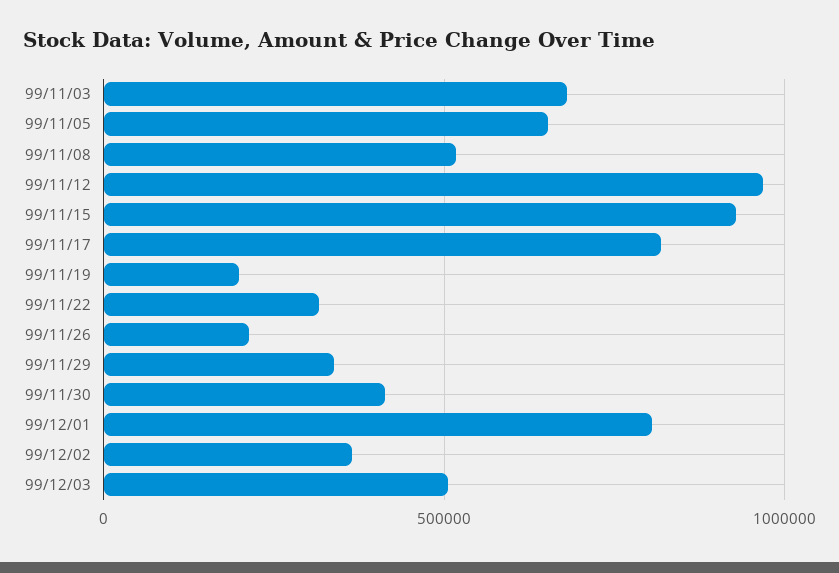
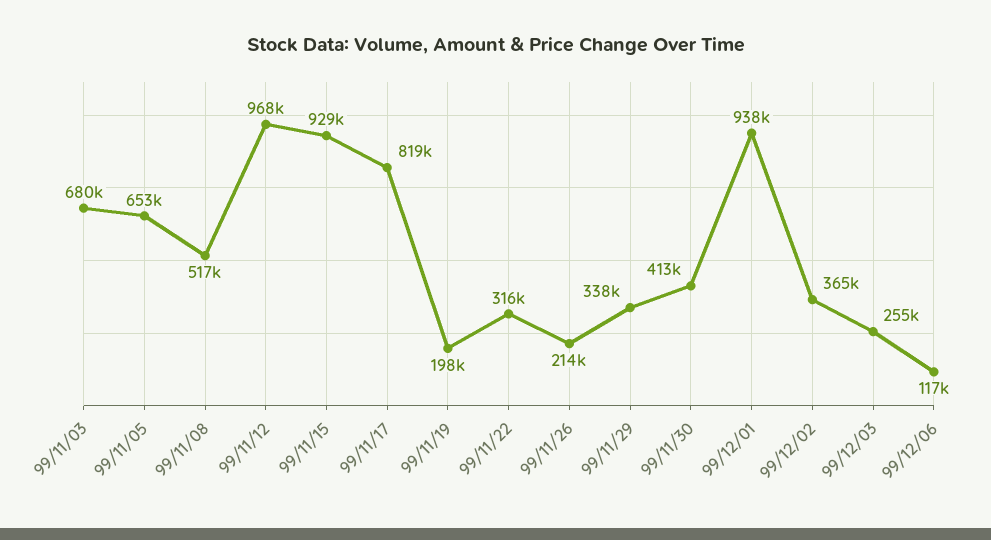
99/12/01: 800000 -> 938000
99/12/03: 500000 -> 255000
99/12/06: none -> 117000

